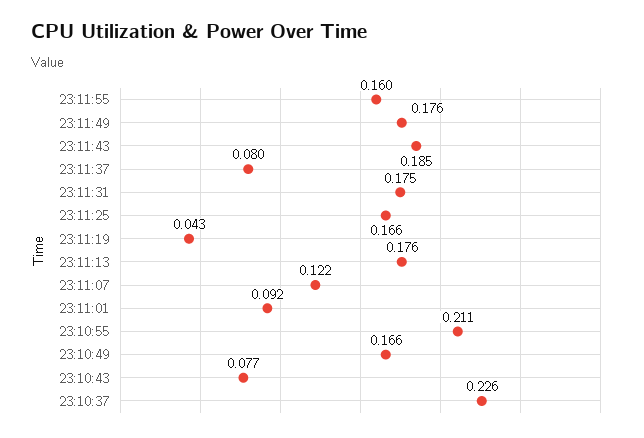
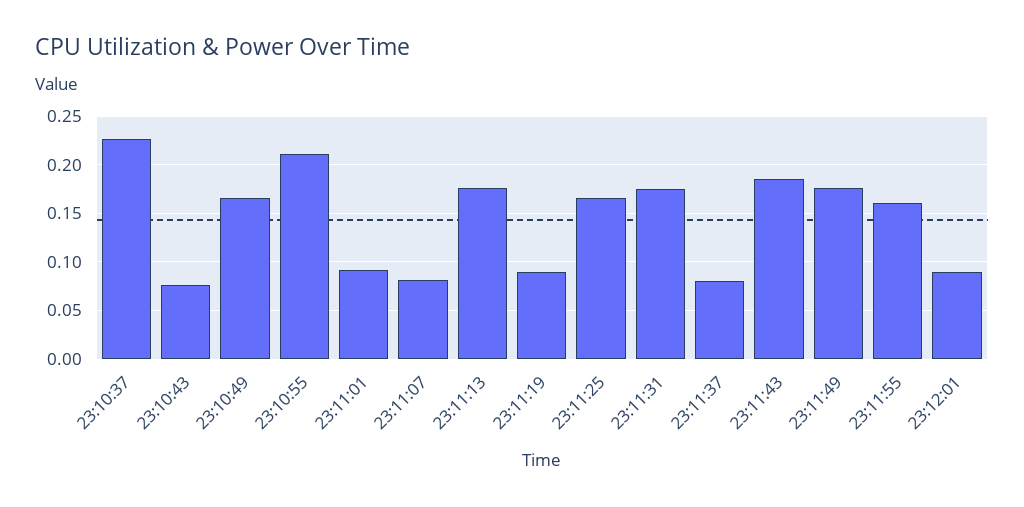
23:11:19: 0.043 -> 0.09
23:11:07: 0.122 -> 0.08
23:12:01: none -> 0.09

